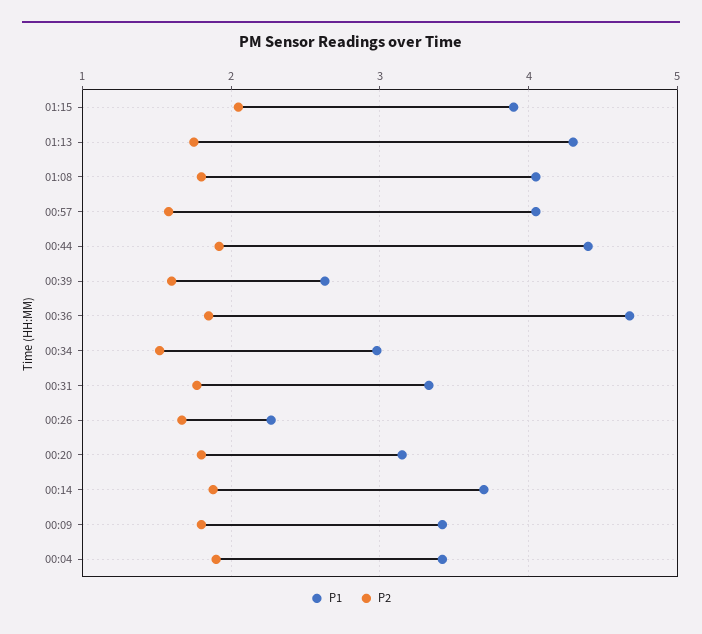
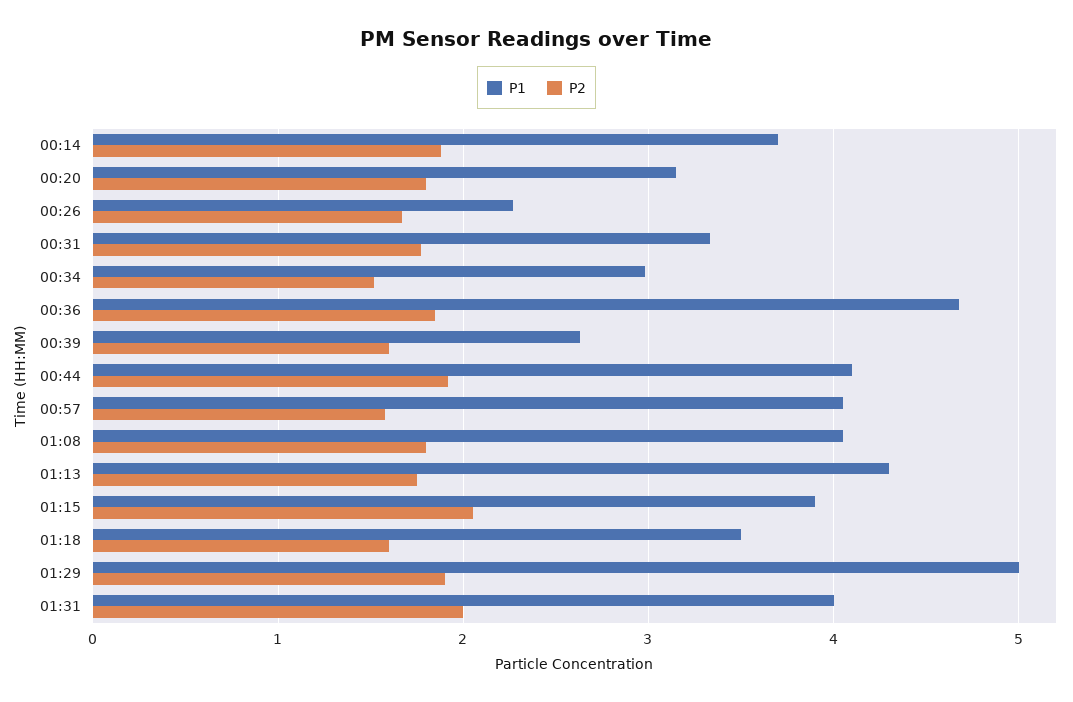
P1, 00:44: 4.4 -> 4.1
P1, 00:09: 3.4 -> none
P2, 00:09: 1.8 -> none
P1, 00:04: 3.4 -> none
P2, 00:04: 1.9 -> none
P1, 01:18: none -> 3.5
P2, 01:18: none -> 1.6
P1, 01:29: none -> 5
P2, 01:29: none -> 1.9
P1, 01:31: none -> 4
P2, 01:31: none -> 2

